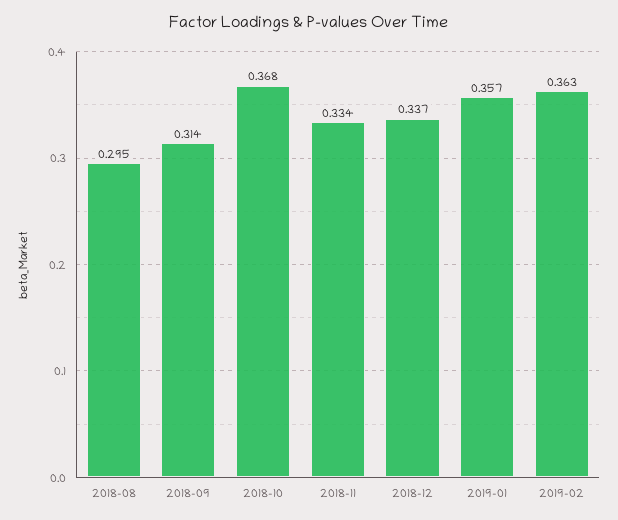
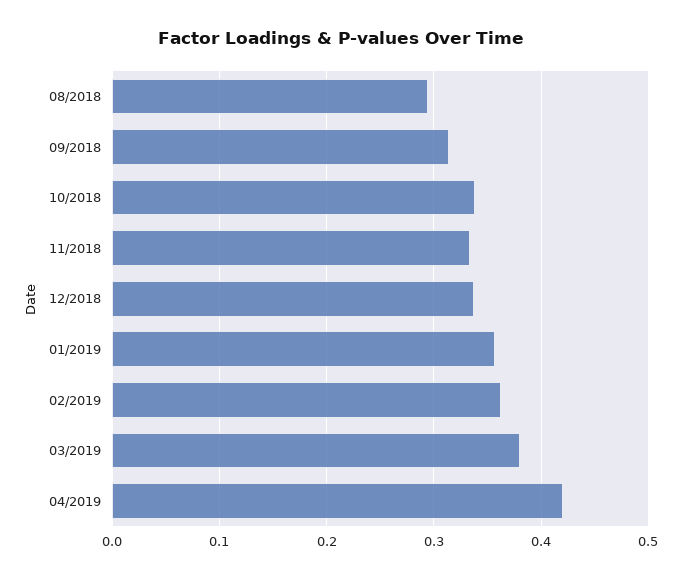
2018-10: 0.368 -> 0.34
03/2019: none -> 0.38
04/2019: none -> 0.42

